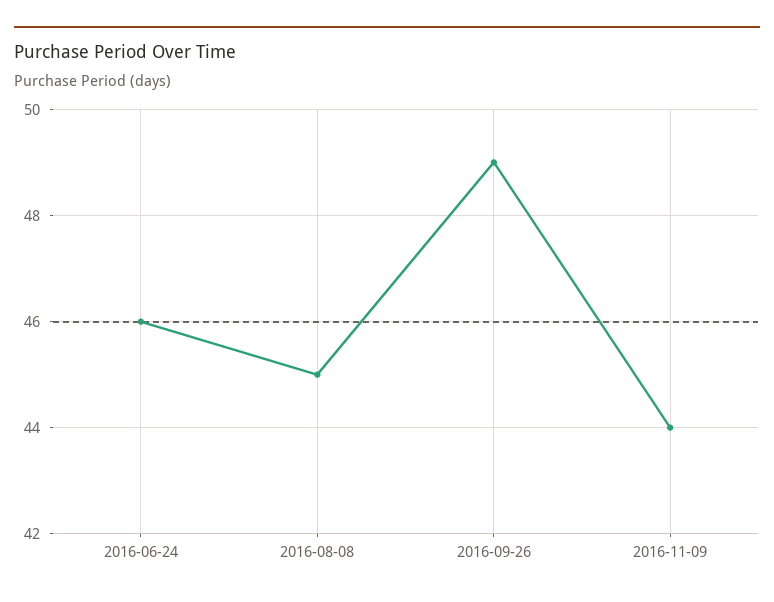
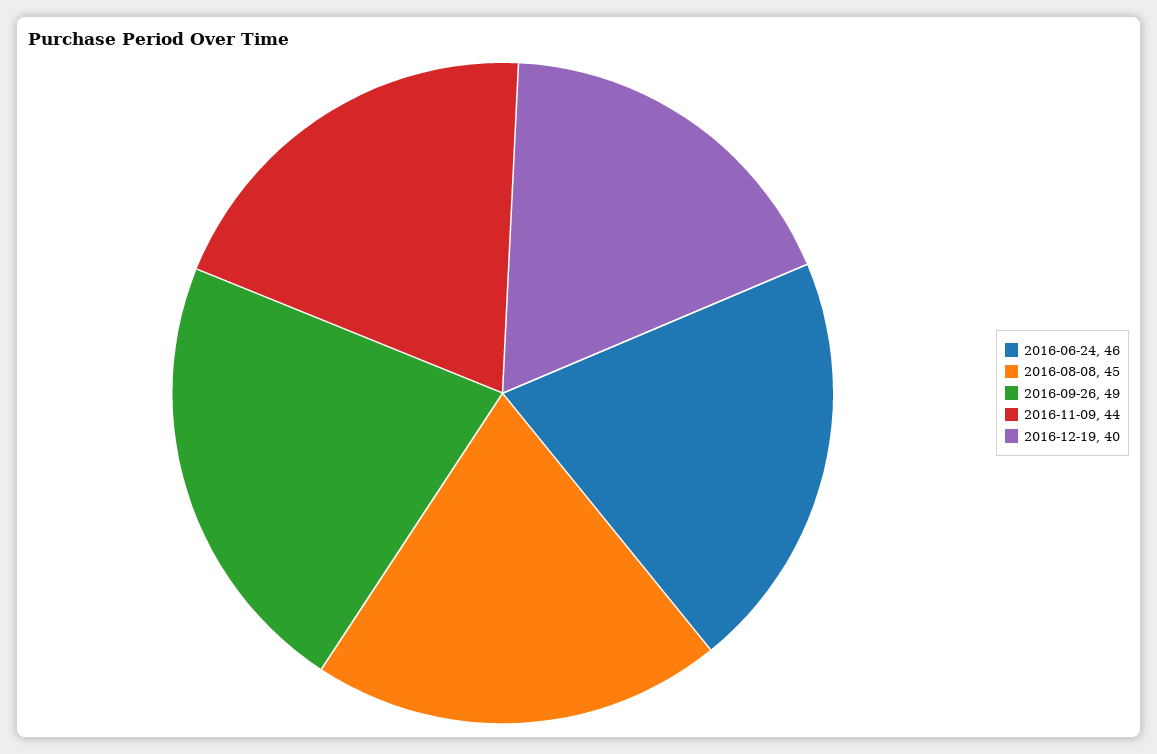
2016-12-19: none -> 40

